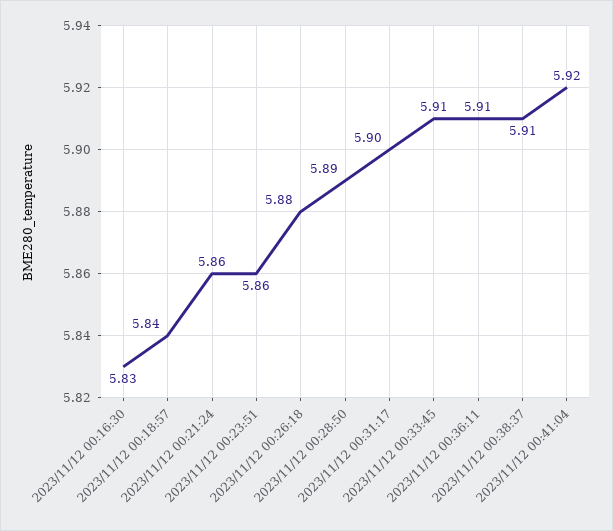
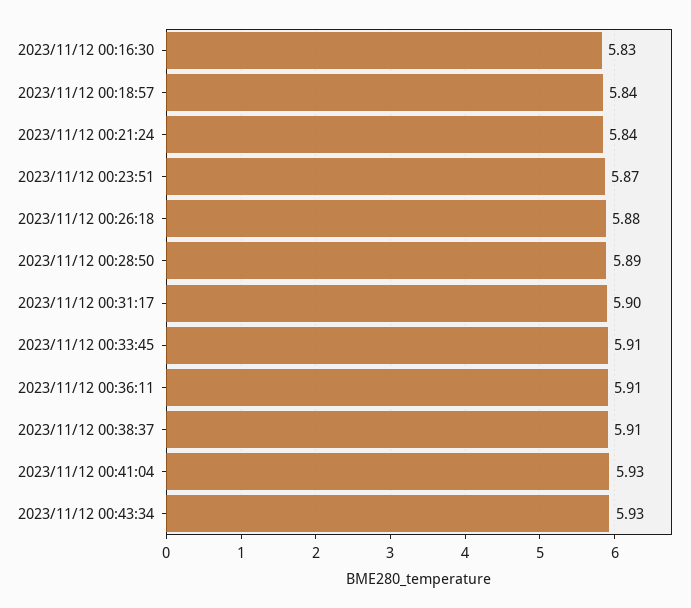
2023/11/12 00:21:24: 5.86 -> 5.84
2023/11/12 00:23:51: 5.86 -> 5.87
2023/11/12 00:41:04: 5.92 -> 5.93
2023/11/12 00:43:34: none -> 5.93

